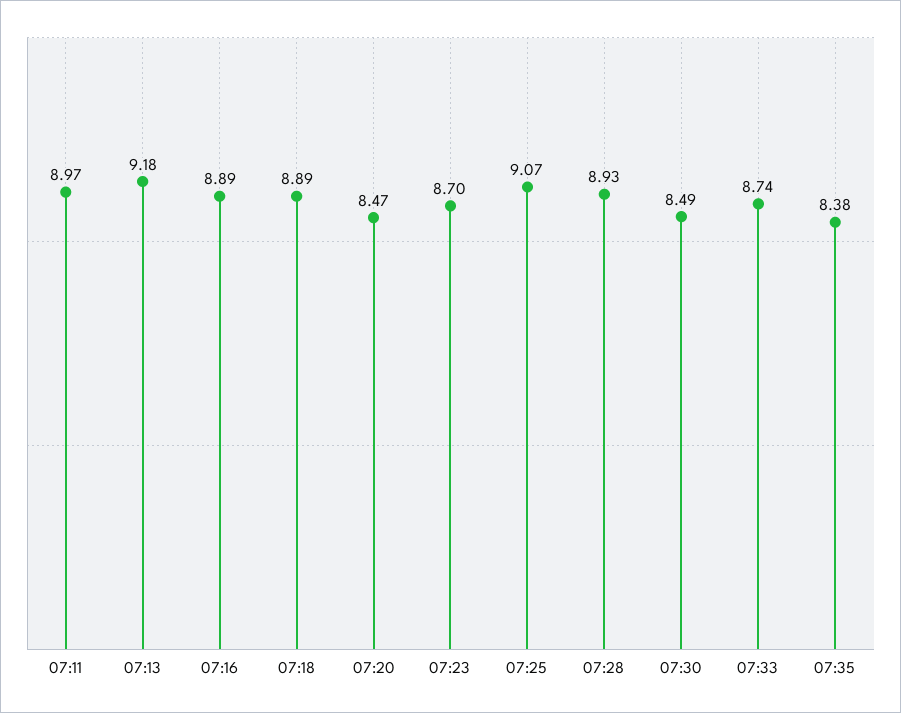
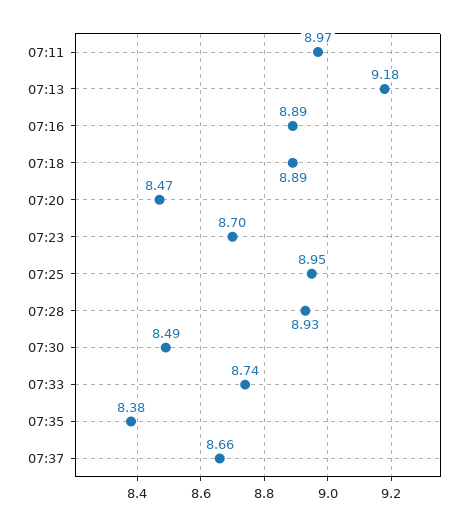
07:25: 9.07 -> 8.95
07:37: none -> 8.66

